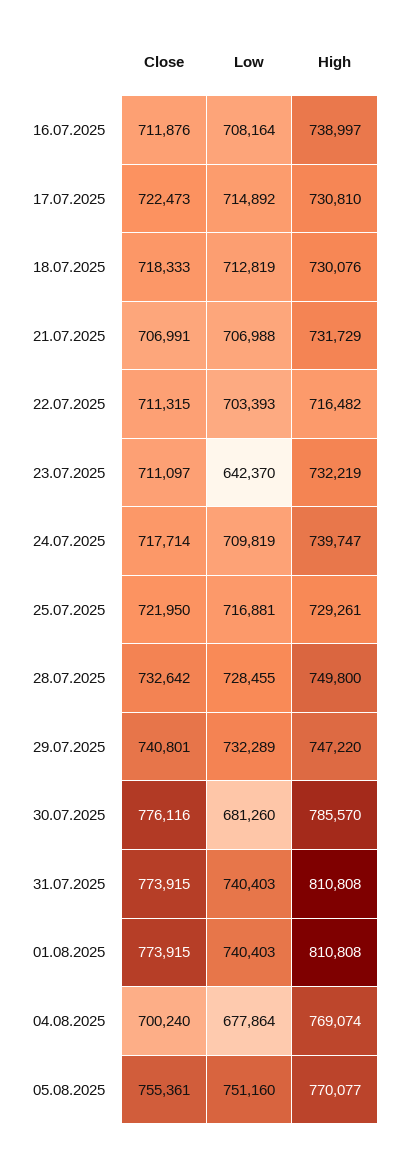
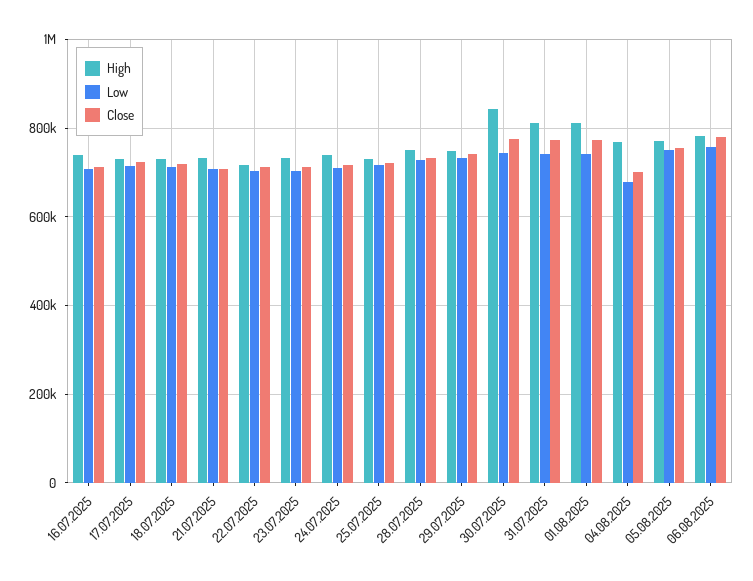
Low, 23.07.2025: 642370 -> 700000
Low, 30.07.2025: 681260 -> 740000
High, 30.07.2025: 785570 -> 840000
High, 06.08.2025: none -> 780000
Low, 06.08.2025: none -> 760000
Close, 06.08.2025: none -> 780000

